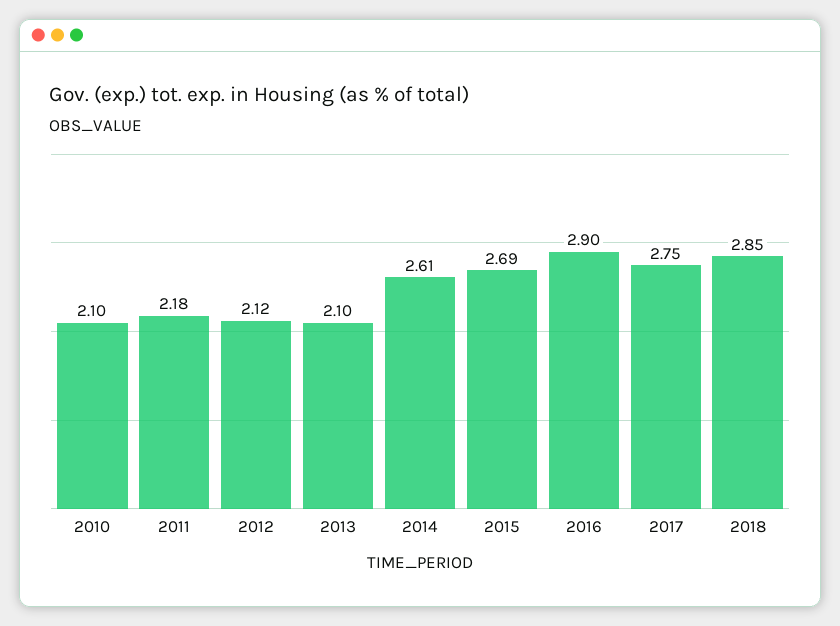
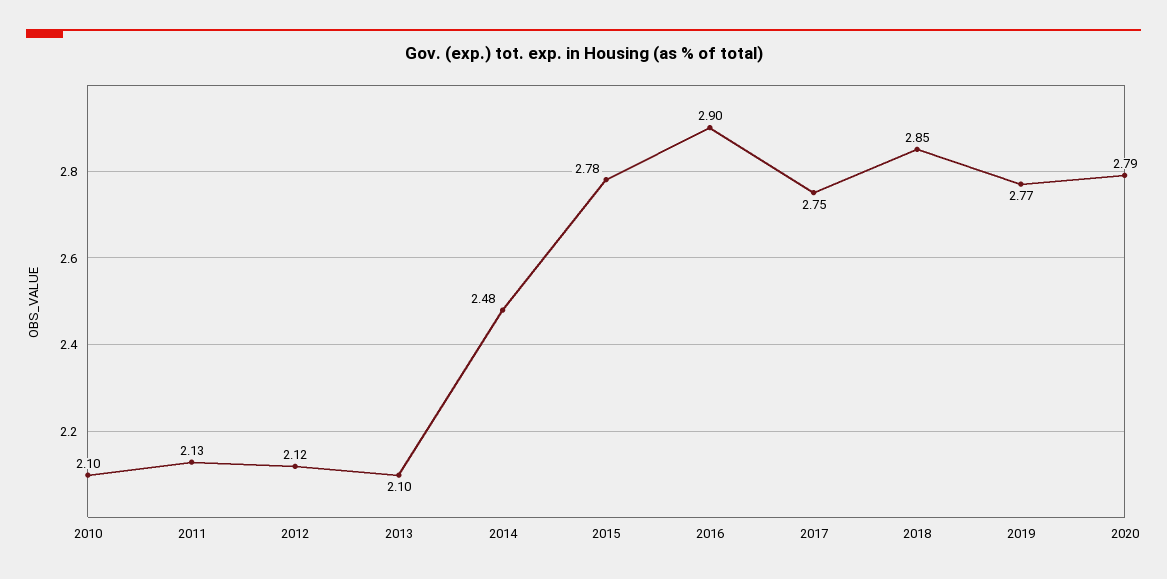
2011: 2.18 -> 2.13
2014: 2.61 -> 2.48
2015: 2.69 -> 2.78
2019: none -> 2.77
2020: none -> 2.79

